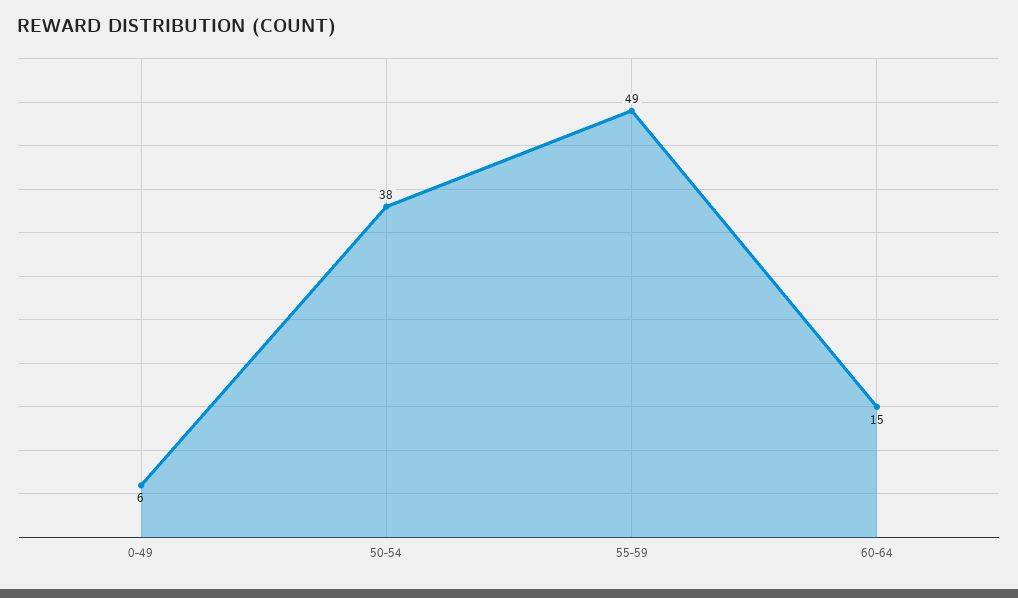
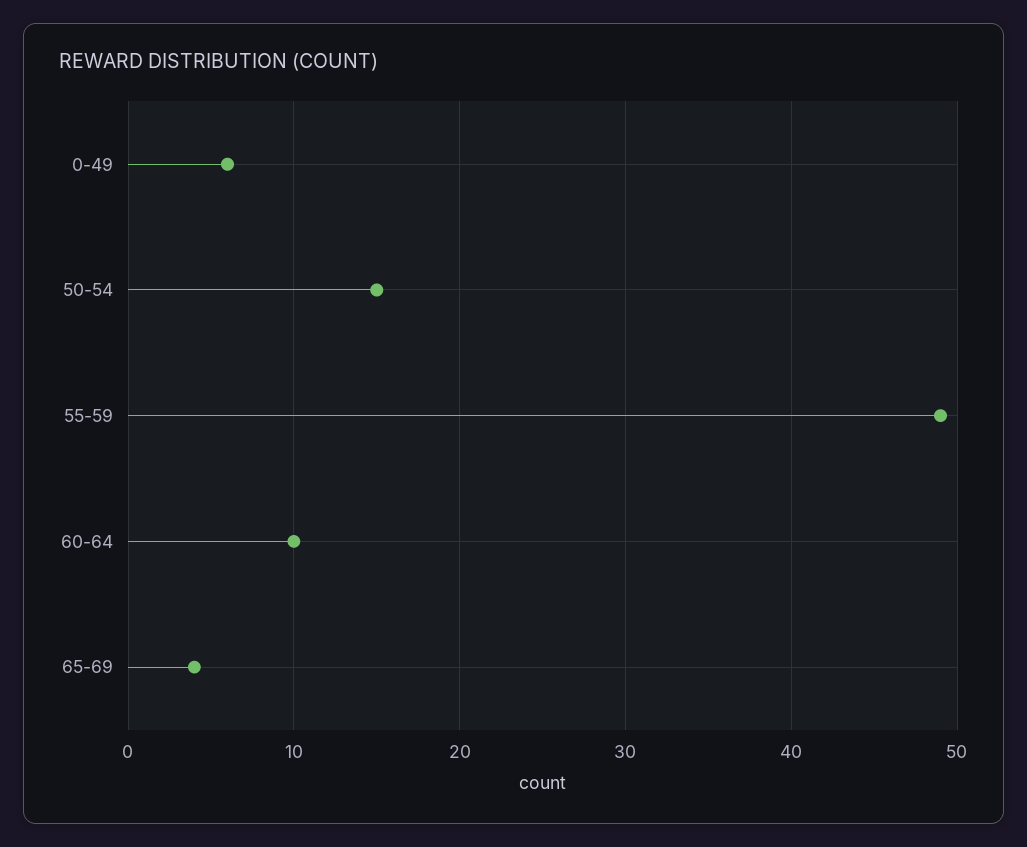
50-54: 38 -> 15
60-64: 15 -> 10
65-69: none -> 4

